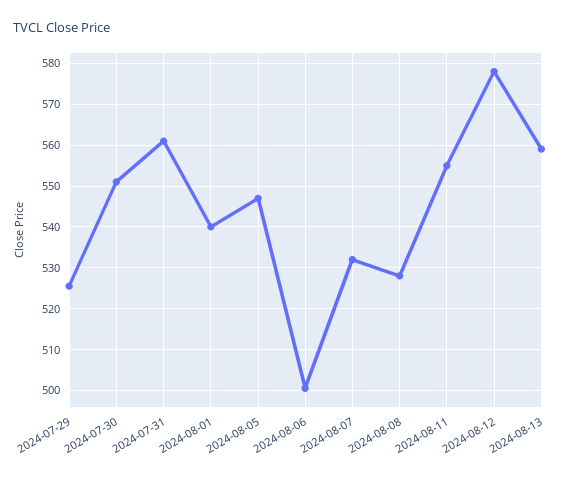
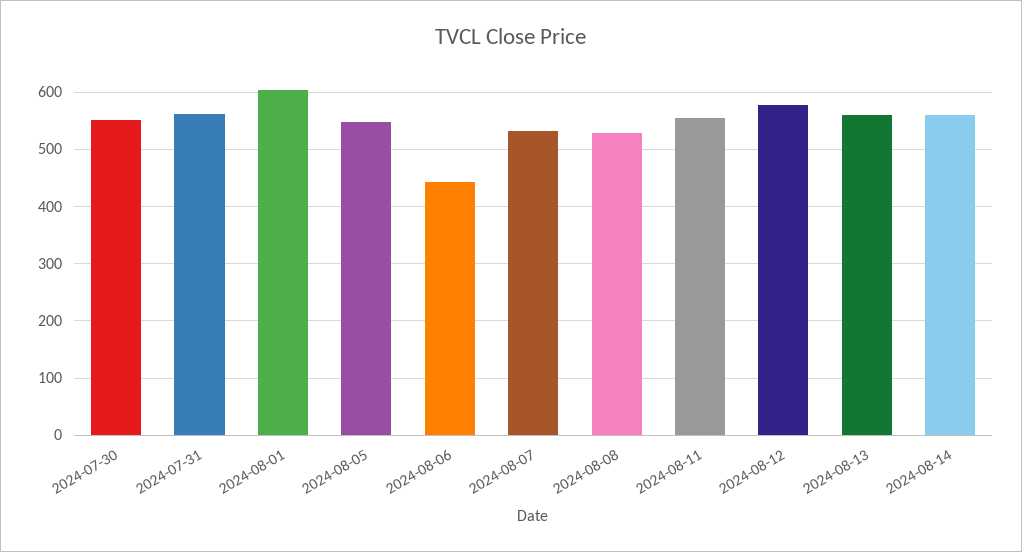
2024-07-29: 526 -> none
2024-08-01: 540 -> 600
2024-08-06: 500 -> 440
2024-08-14: none -> 560

